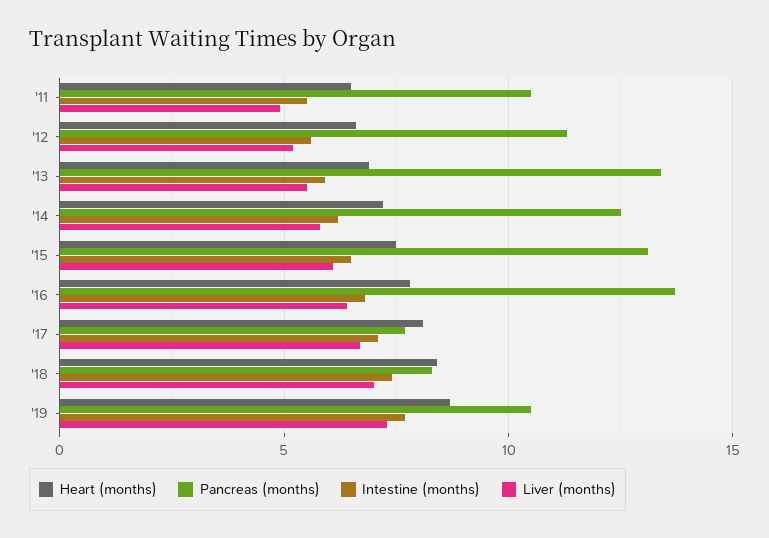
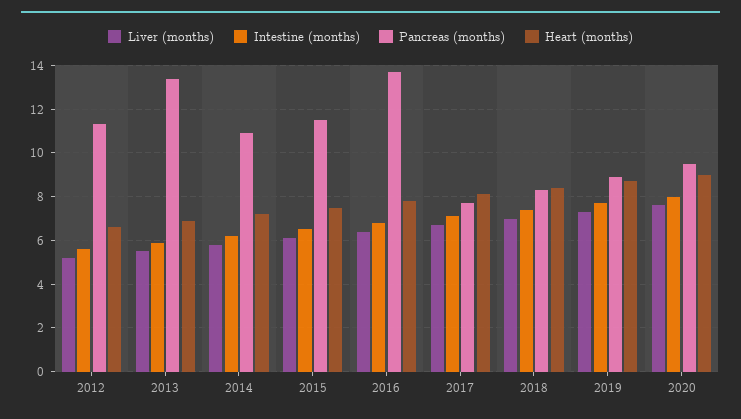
Heart (months), '11: 6.5 -> none
Pancreas (months), '11: 10.5 -> none
Intestine (months), '11: 5.5 -> none
Liver (months), '11: 5 -> none
Pancreas (months), '14: 12.5 -> 11
Pancreas (months), '15: 13 -> 11.5
Pancreas (months), '19: 10.5 -> 9
Liver (months), 2020: none -> 7.5
Intestine (months), 2020: none -> 8
Pancreas (months), 2020: none -> 9.5
Heart (months), 2020: none -> 9

